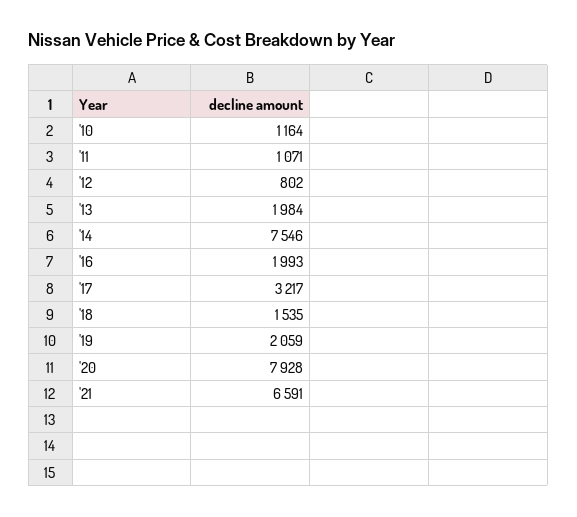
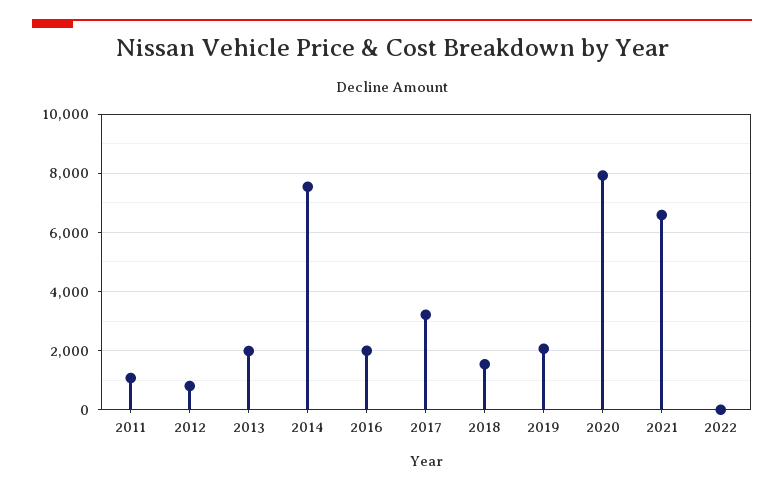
'10: 1164 -> none
2022: none -> 0

